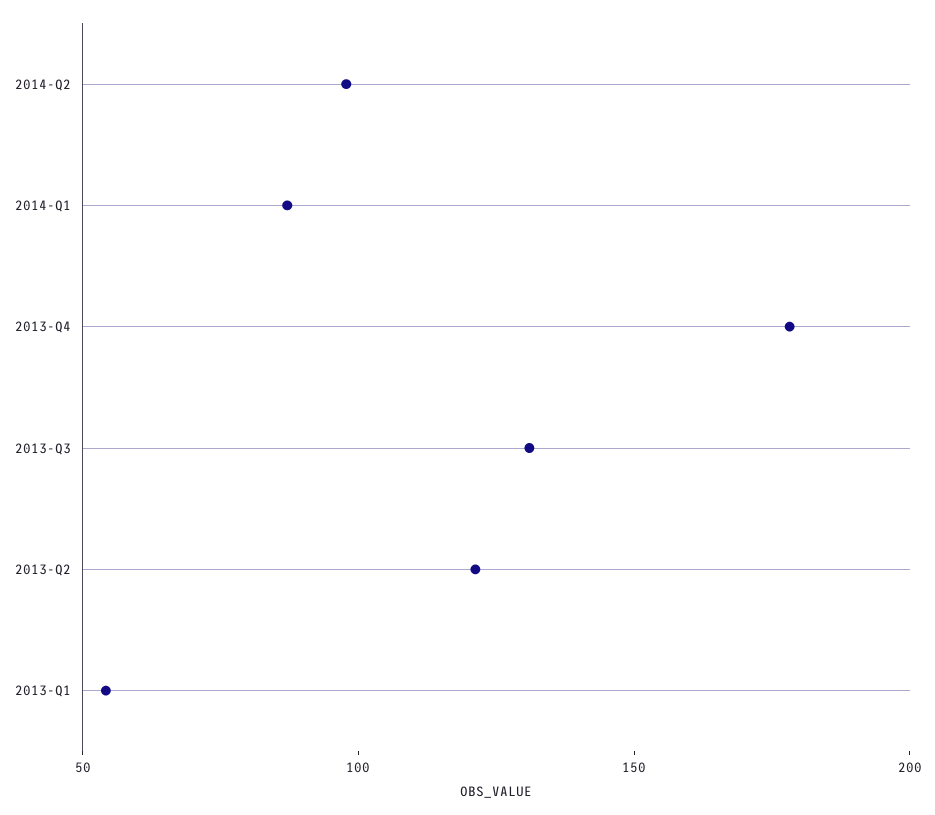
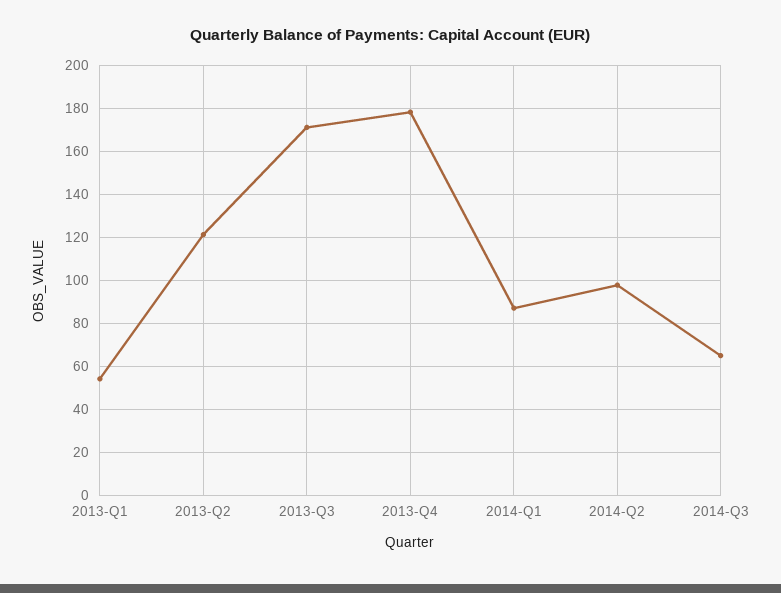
2013-Q3: 130 -> 170
2014-Q3: none -> 65

